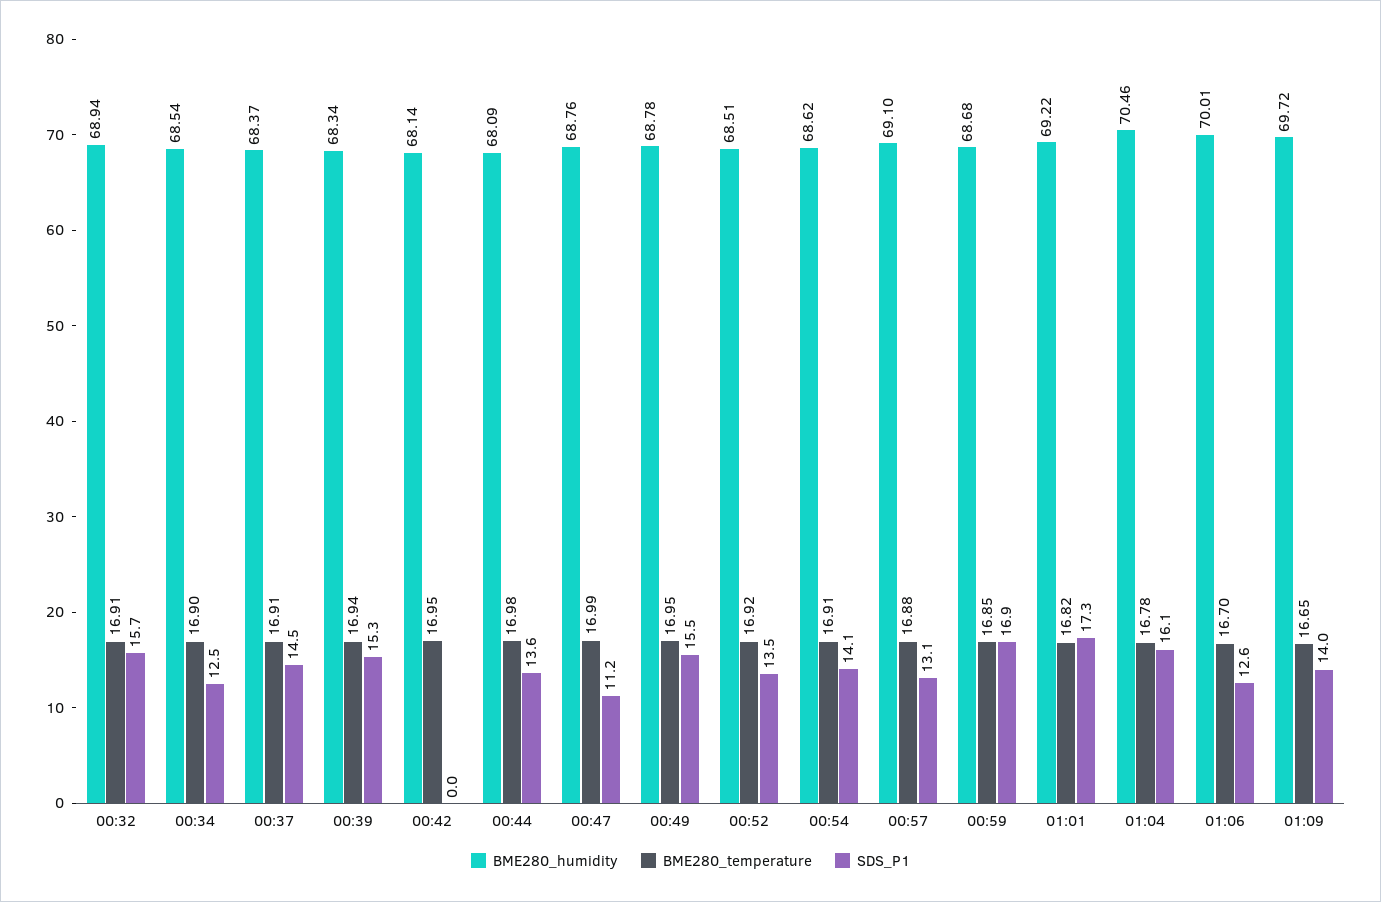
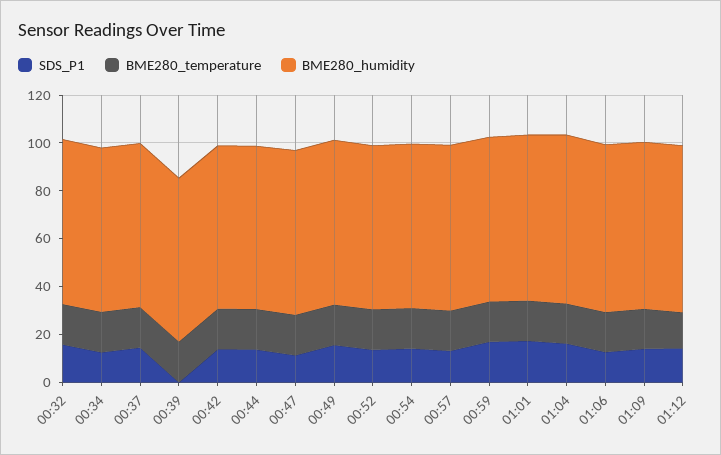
SDS_P1, 00:39: 15.3 -> 0
SDS_P1, 00:42: 0 -> 15
SDS_P1, 01:12: none -> 15
BME280_temperature, 01:12: none -> 15
BME280_humidity, 01:12: none -> 70

